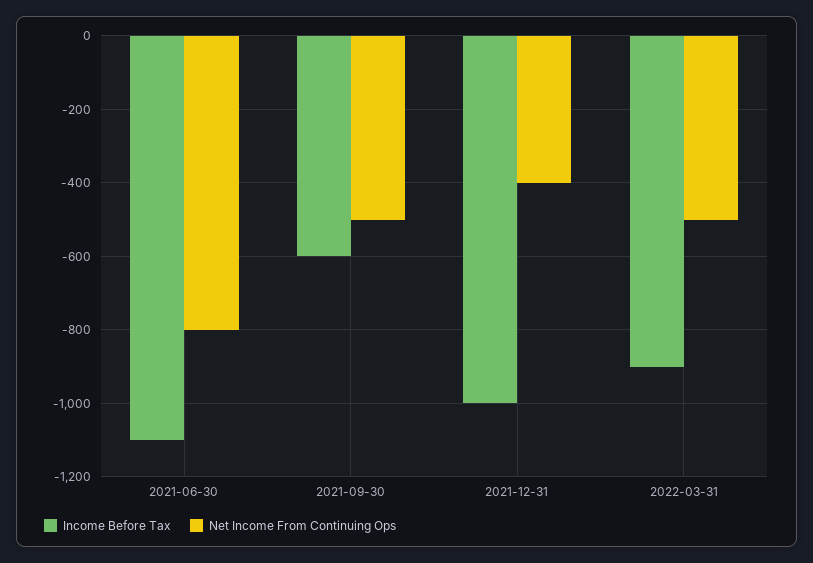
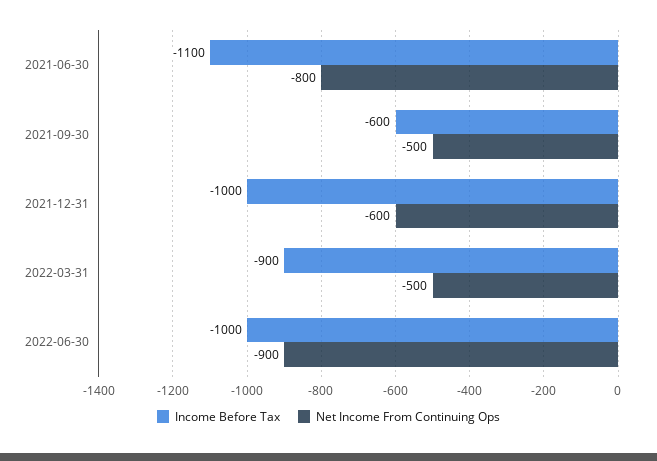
Net Income From Continuing Ops, 2021-12-31: -400 -> -600
Income Before Tax, 2022-06-30: none -> -1000
Net Income From Continuing Ops, 2022-06-30: none -> -900

